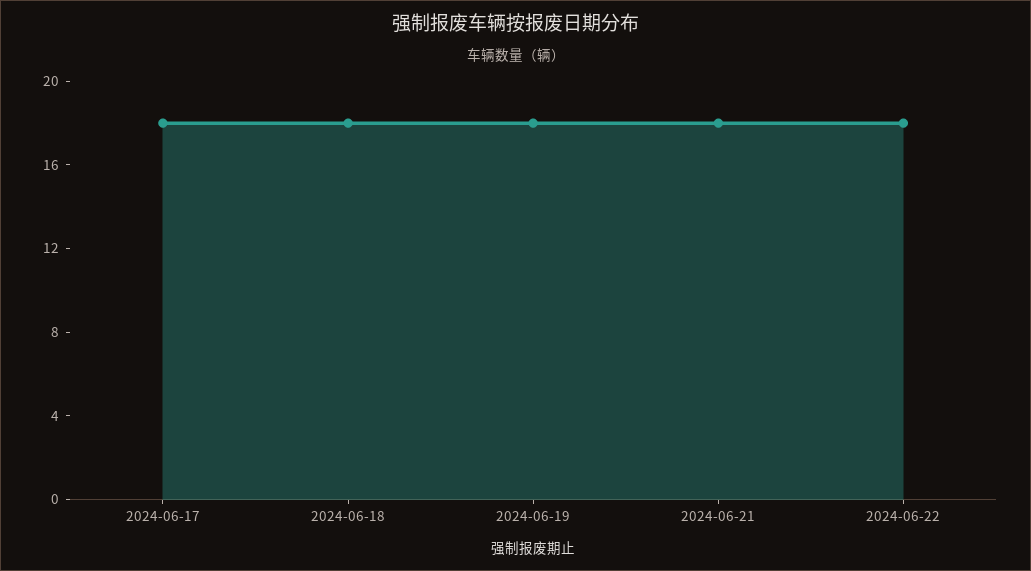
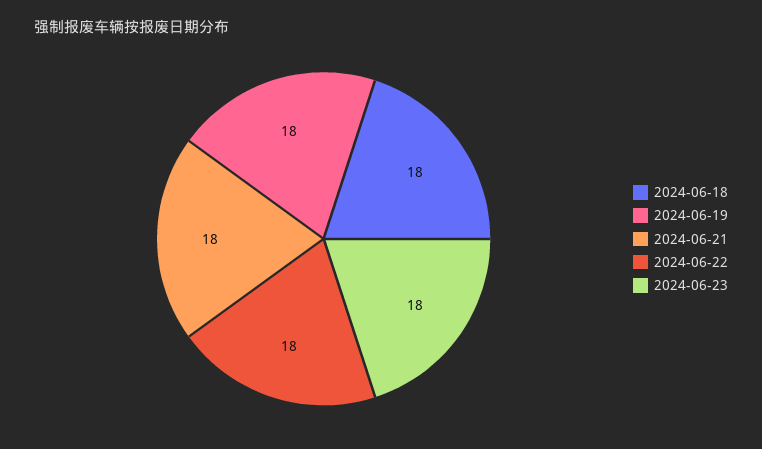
2024-06-17: 18 -> none
2024-06-23: none -> 18

